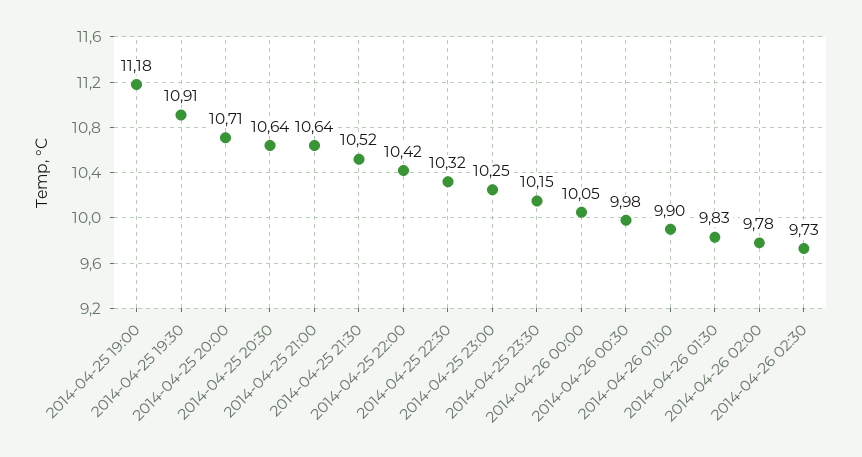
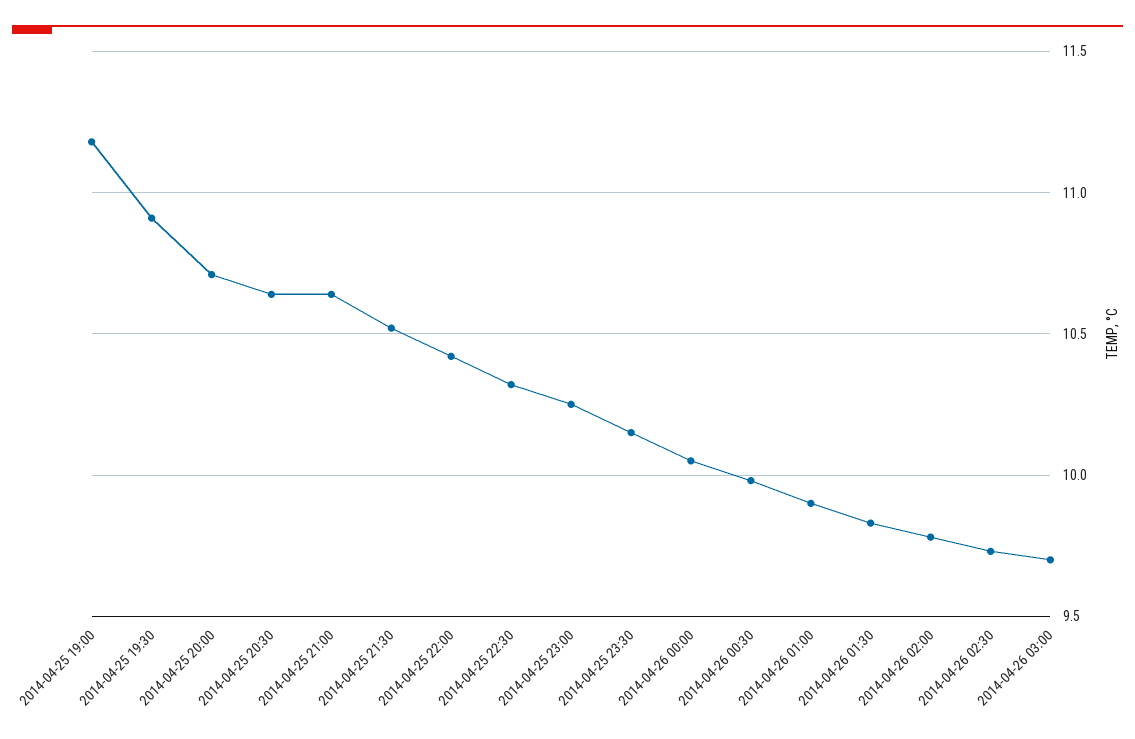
2014-04-26 03:00: none -> 9.7

